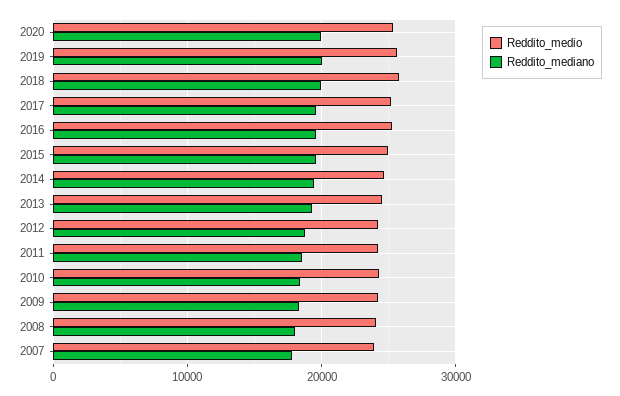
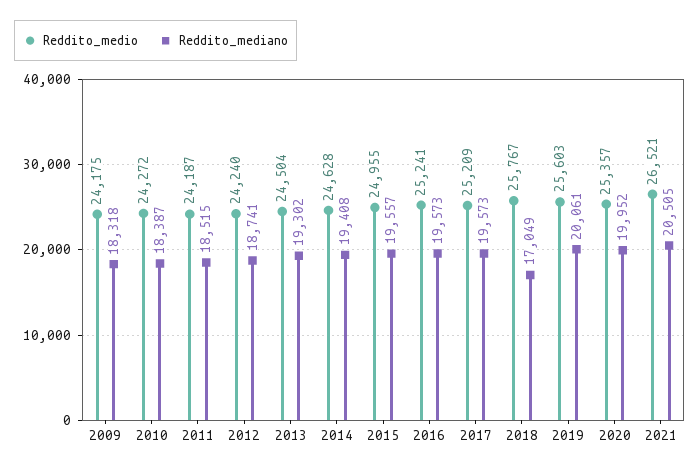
Reddito_mediano, 2018: 20000 -> 17049
Reddito_medio, 2008: 24000 -> none
Reddito_mediano, 2008: 18000 -> none
Reddito_medio, 2007: 24000 -> none
Reddito_mediano, 2007: 18000 -> none
Reddito_medio, 2021: none -> 26521
Reddito_mediano, 2021: none -> 20505

